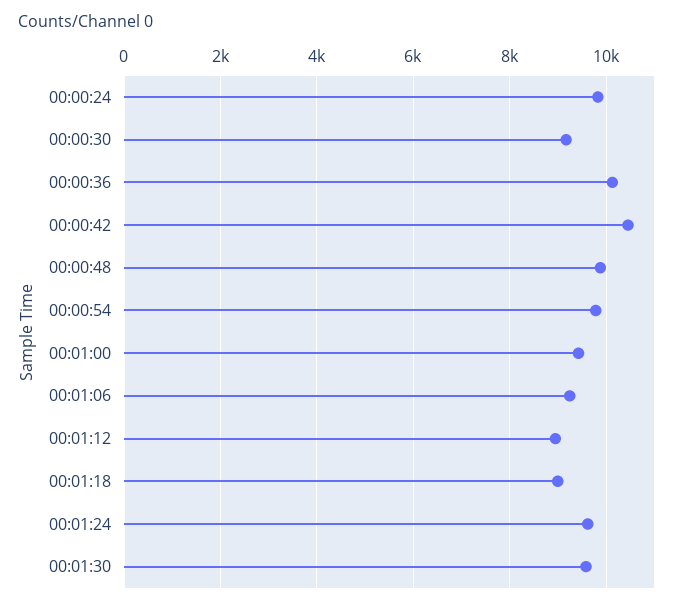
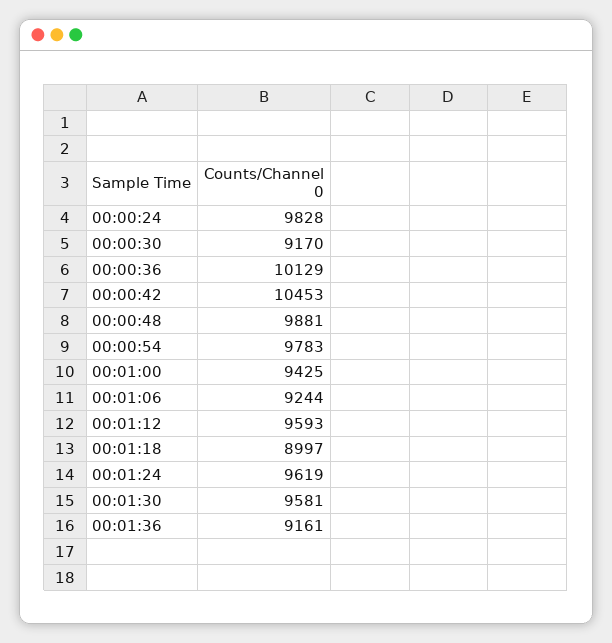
00:01:12: 9000 -> 9593
00:01:36: none -> 9161

